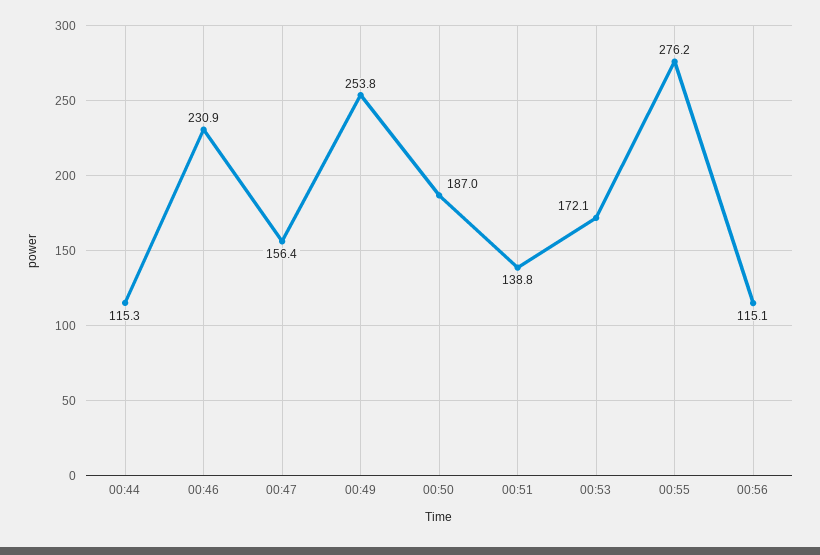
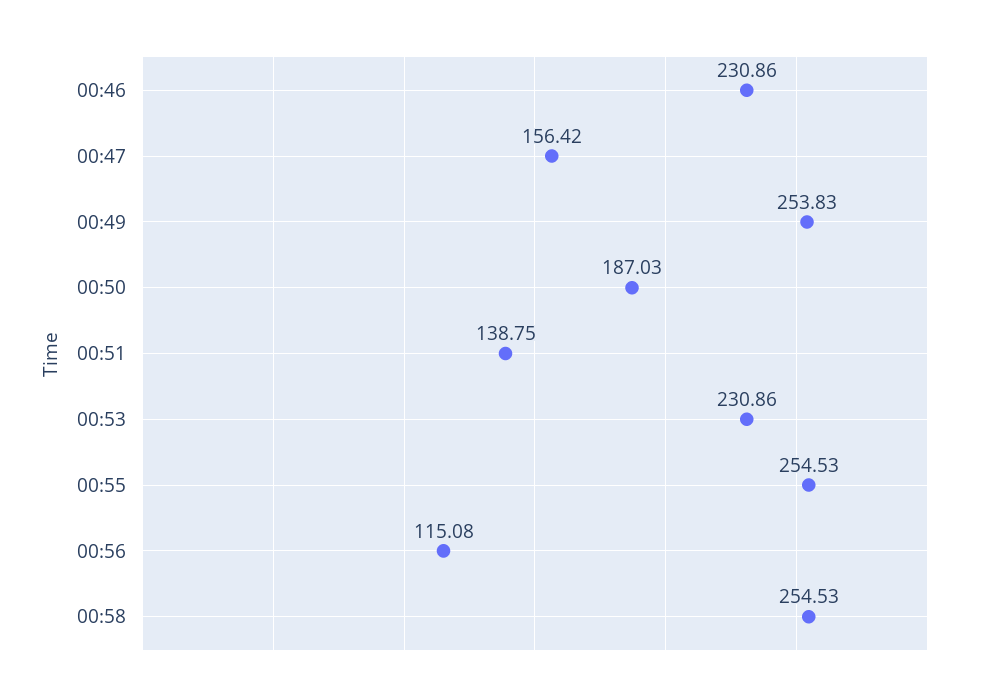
00:44: 115.3 -> none
00:53: 172.1 -> 230.86
00:55: 276.2 -> 254.53
00:58: none -> 254.53

